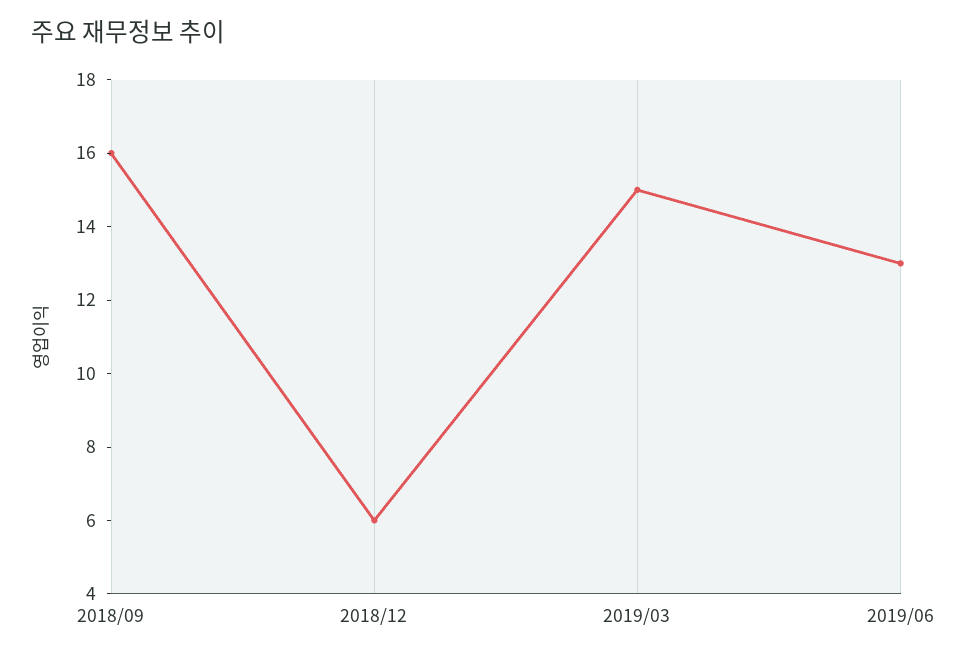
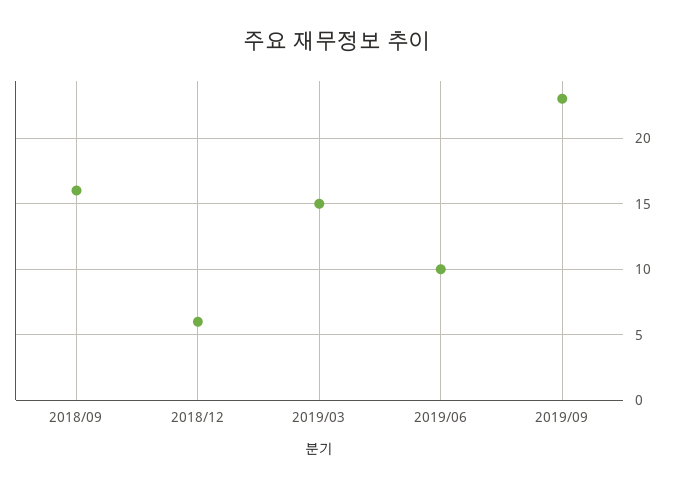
2019/06: 13 -> 10
2019/09: none -> 23

